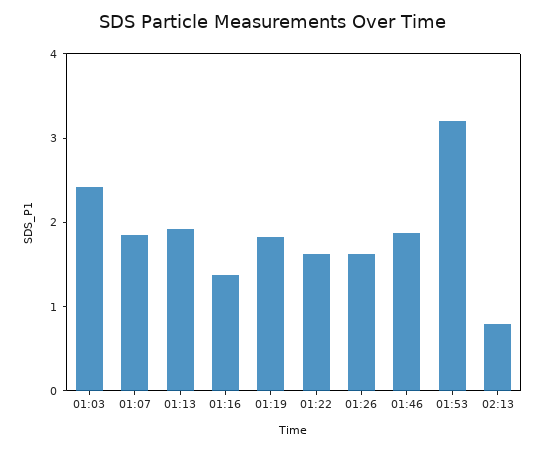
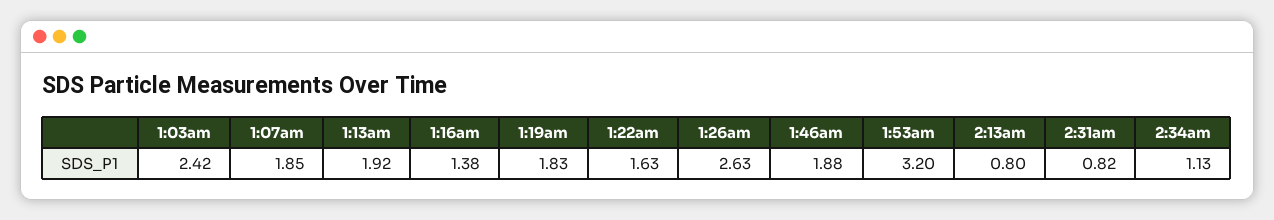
01:26: 1.6 -> 2.63
2:31am: none -> 0.82
2:34am: none -> 1.13

